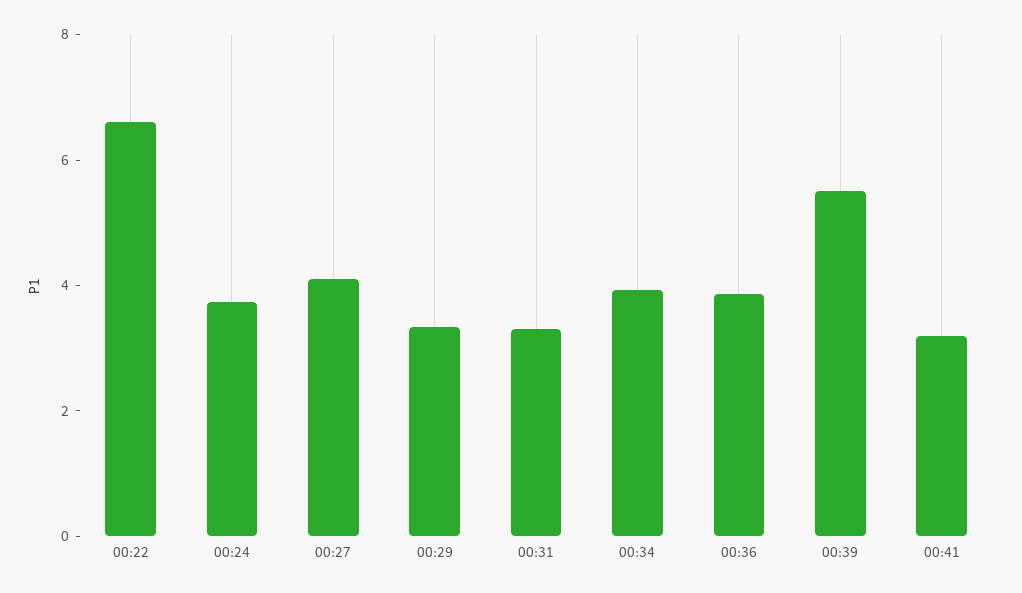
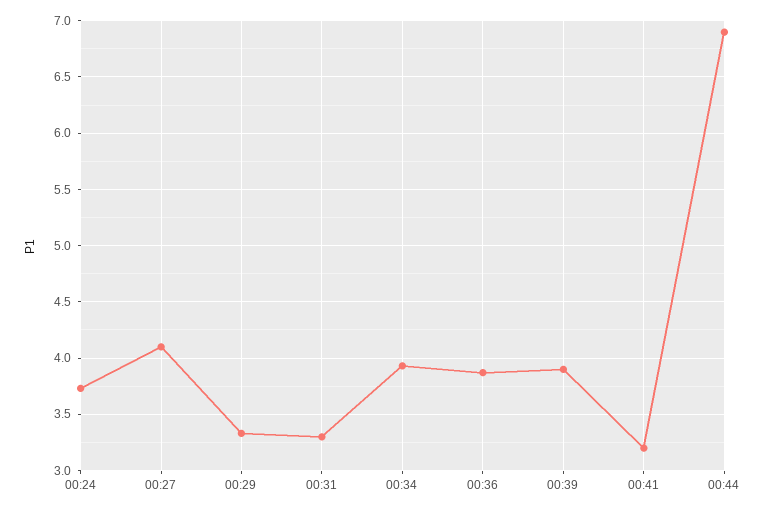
00:22: 6.5 -> none
00:39: 5.5 -> 3.9
00:44: none -> 6.9

